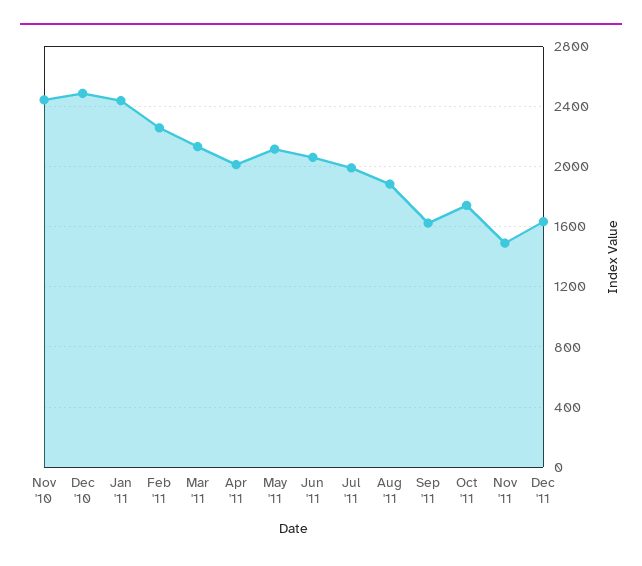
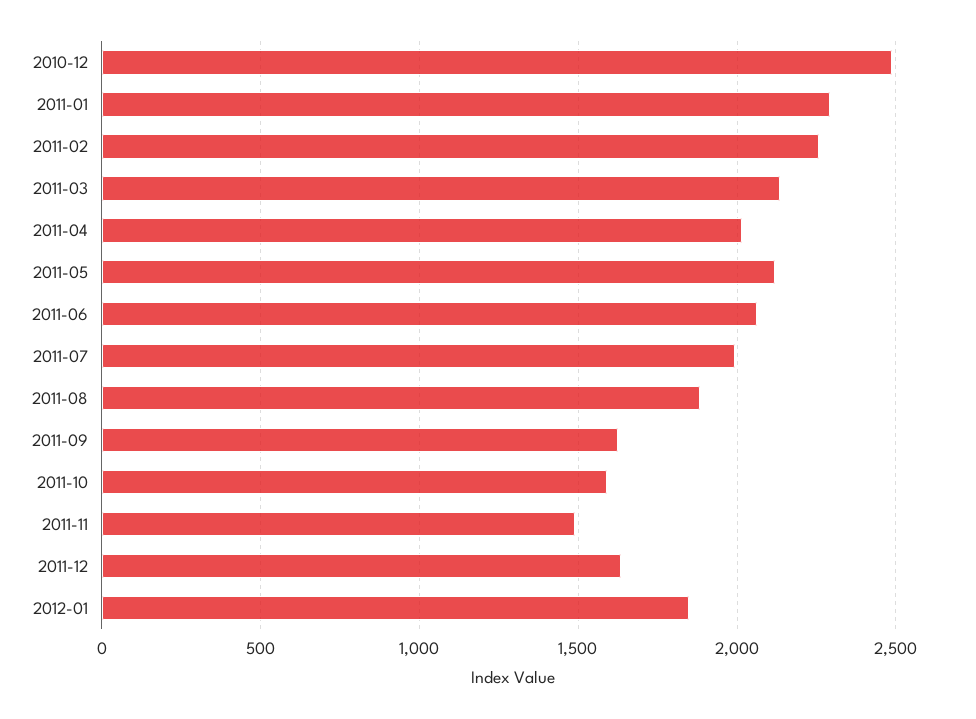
Nov '10: 2450 -> none
Jan '11: 2450 -> 2300
Oct '11: 1750 -> 1600
2012-01: none -> 1850

